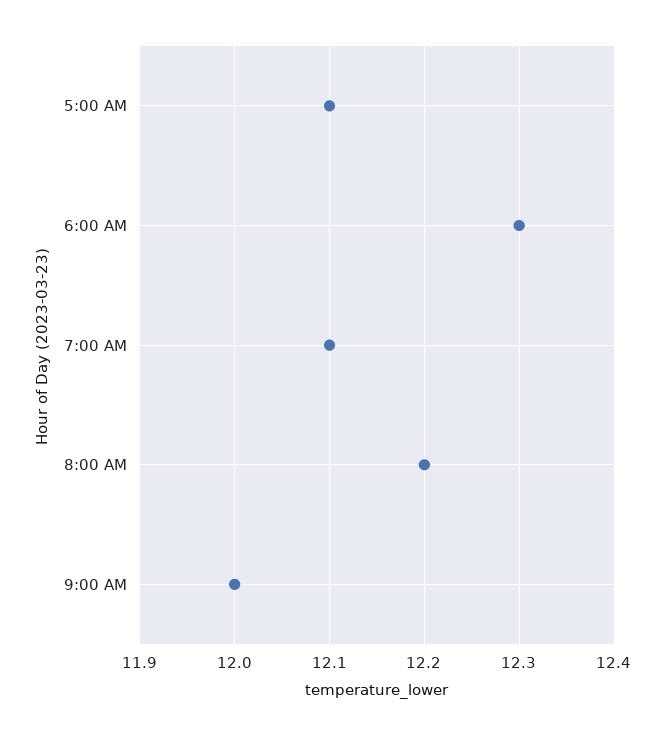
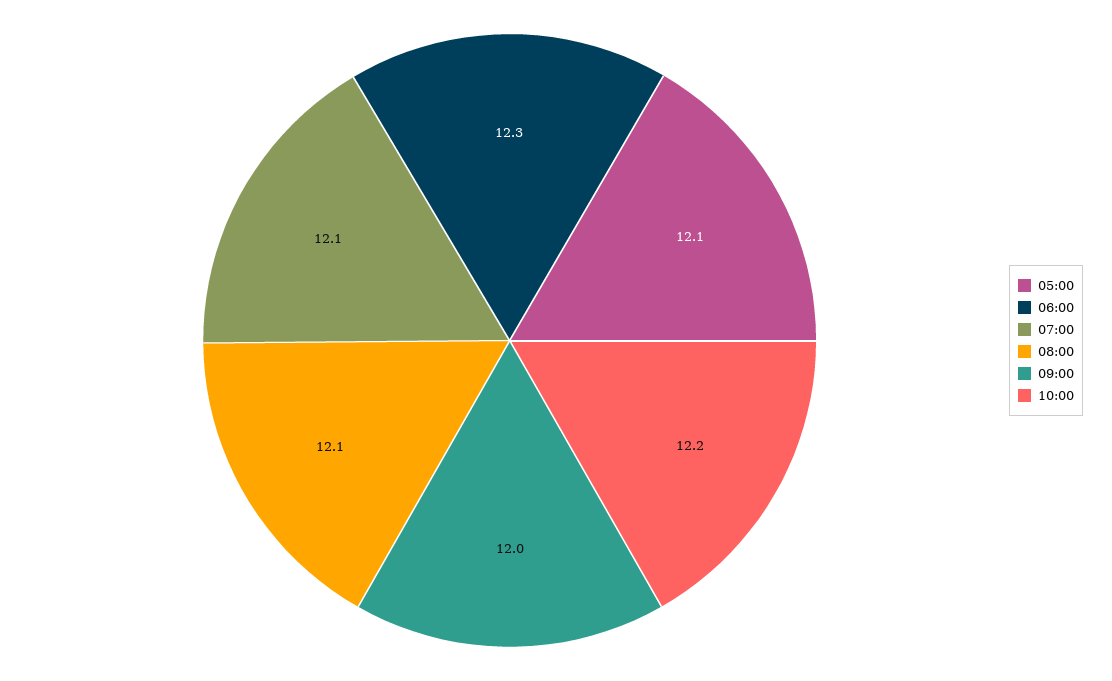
8:00 AM: 12.2 -> 12.1
10:00: none -> 12.2

